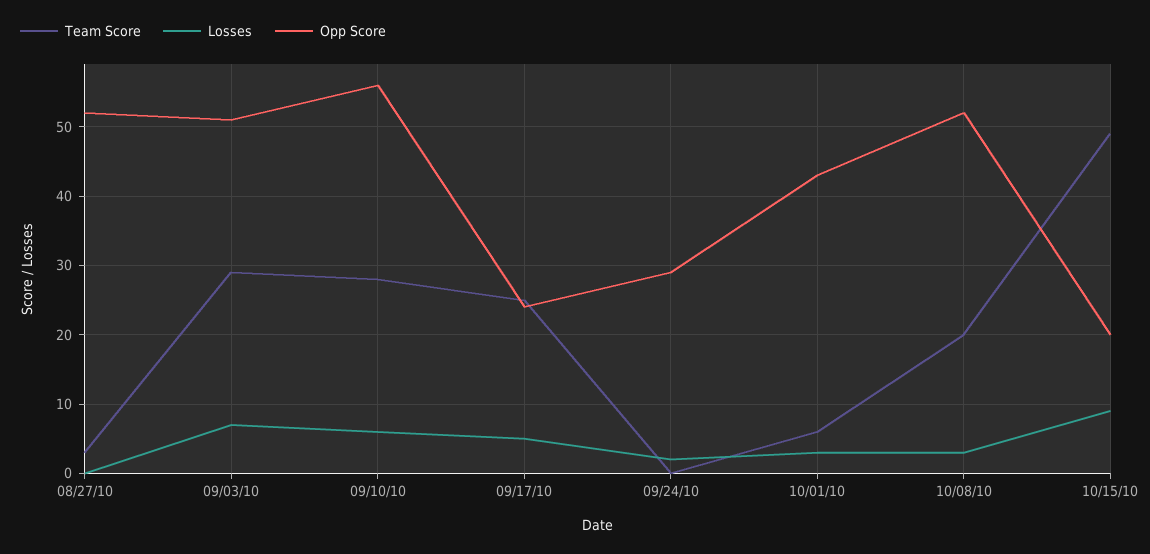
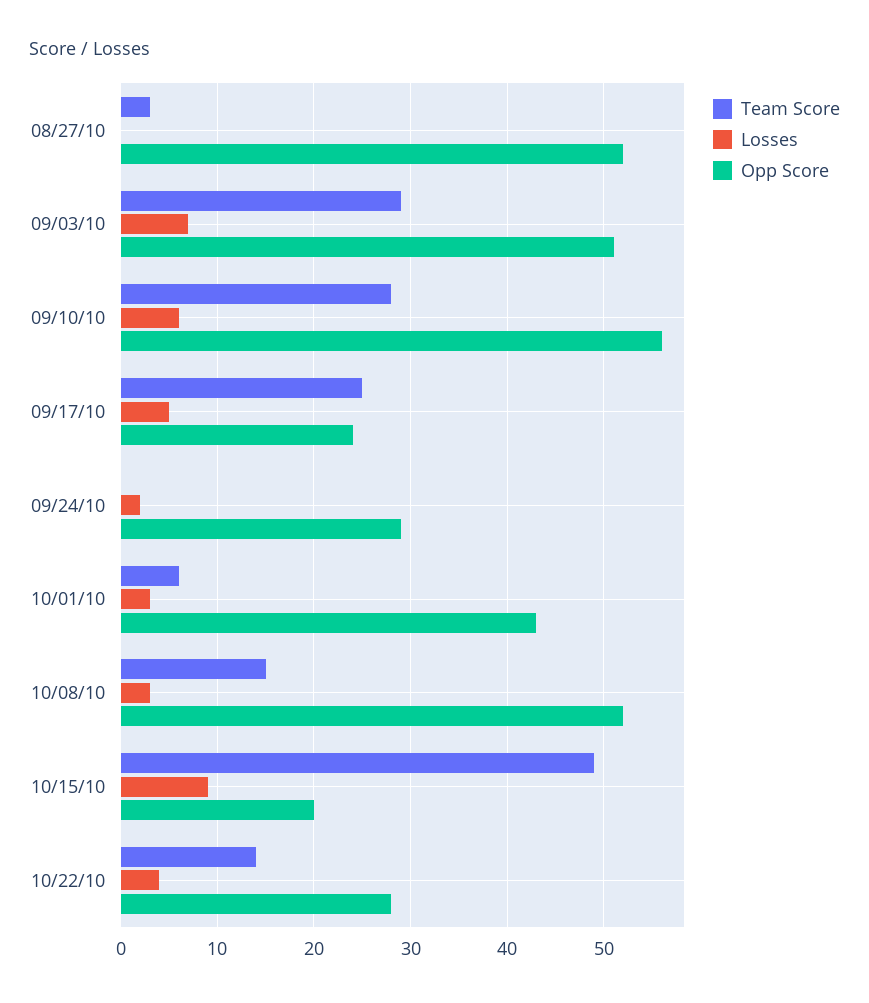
Team Score, 10/08/10: 20 -> 15
Team Score, 10/22/10: none -> 14
Losses, 10/22/10: none -> 4
Opp Score, 10/22/10: none -> 28

